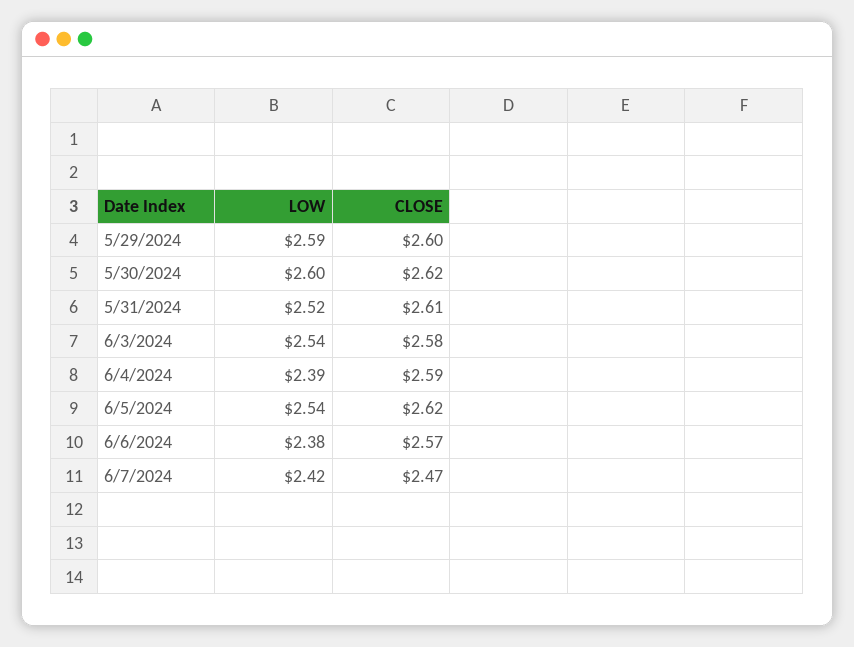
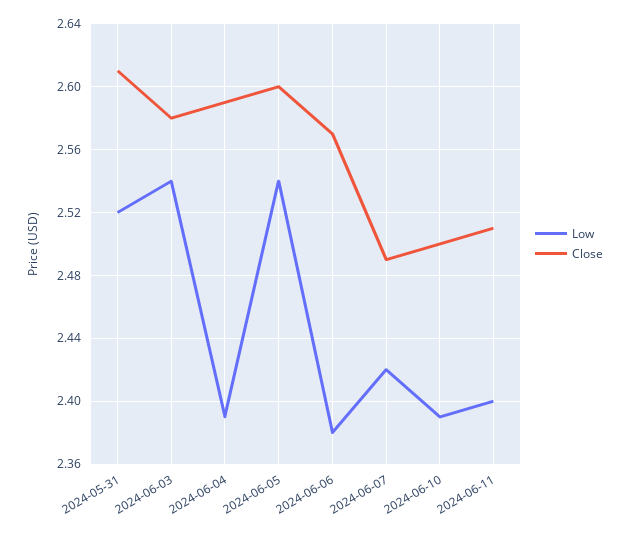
LOW, 5/29/2024: 2.59 -> none
CLOSE, 5/29/2024: 2.6 -> none
LOW, 5/30/2024: 2.6 -> none
CLOSE, 5/30/2024: 2.62 -> none
CLOSE, 6/5/2024: 2.62 -> 2.6
CLOSE, 6/7/2024: 2.47 -> 2.49
LOW, 2024-06-10: none -> 2.39
CLOSE, 2024-06-10: none -> 2.5
LOW, 2024-06-11: none -> 2.4
CLOSE, 2024-06-11: none -> 2.51

